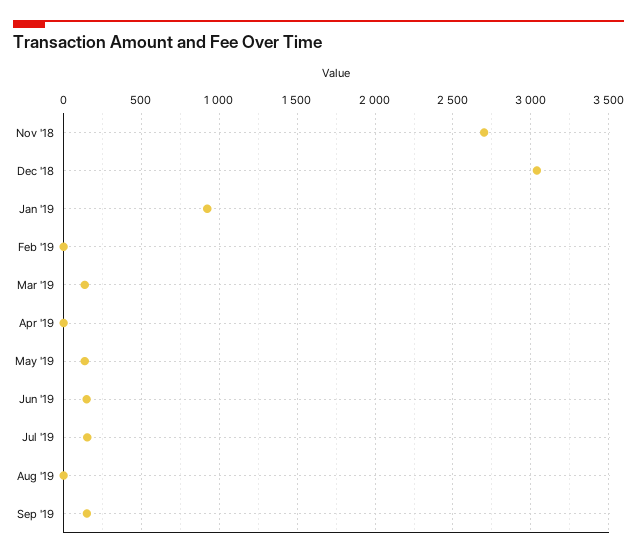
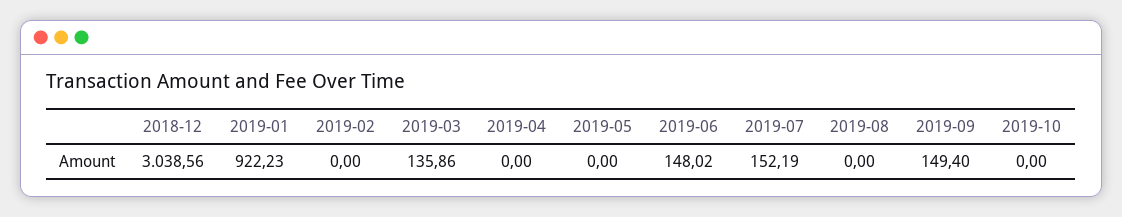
Nov '18: 2700 -> none
May '19: 150 -> 0
2019-10: none -> 0

